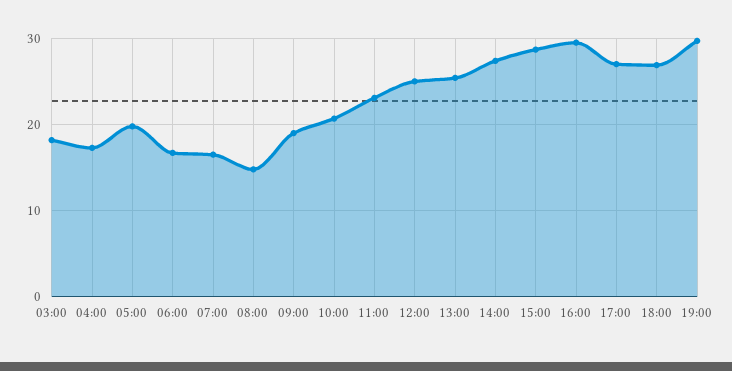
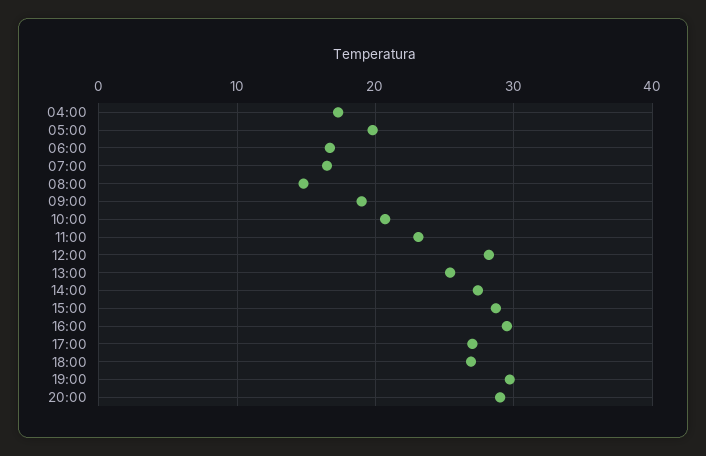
03:00: 18 -> none
12:00: 25 -> 28
20:00: none -> 29

